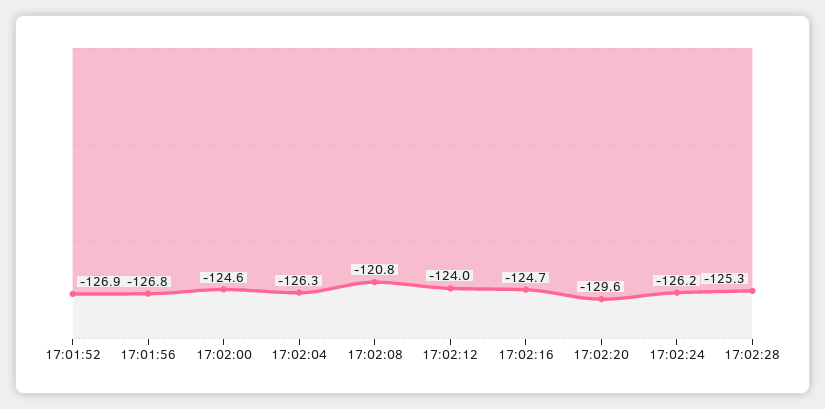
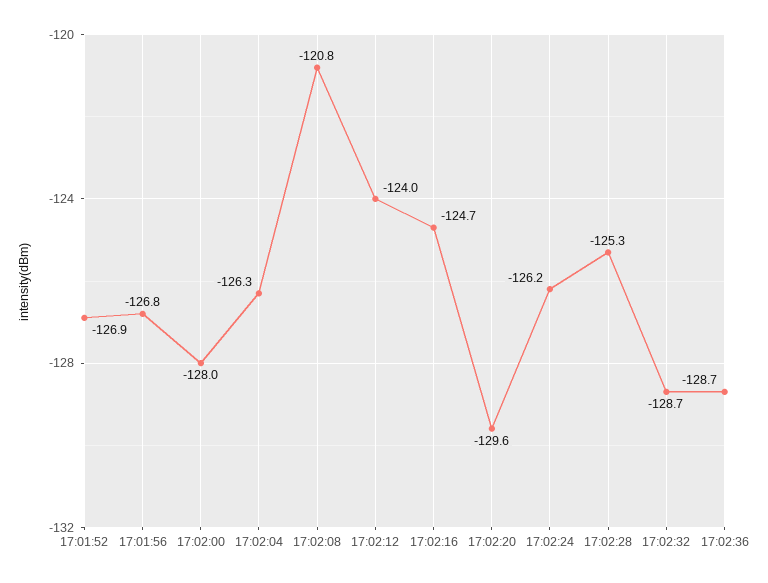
17:02:00: -124.6 -> -128
17:02:32: none -> -128.7
17:02:36: none -> -128.7

